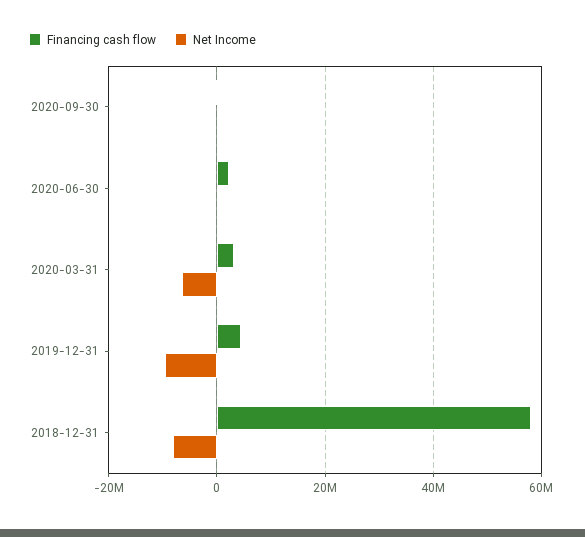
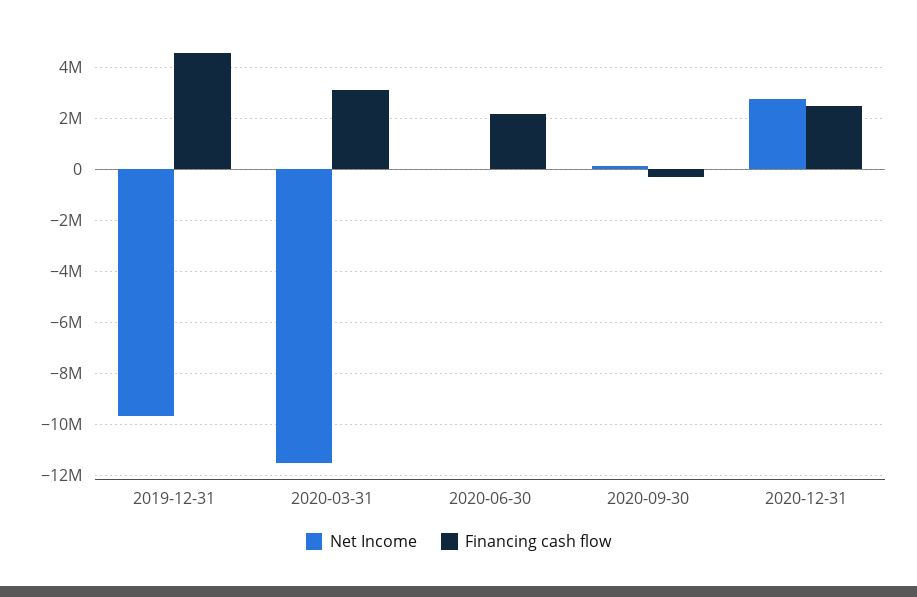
Net Income, 2020-03-31: -6000000 -> -11500000
Financing cash flow, 2018-12-31: 58000000 -> none
Net Income, 2018-12-31: -8000000 -> none
Net Income, 2020-12-31: none -> 2750000
Financing cash flow, 2020-12-31: none -> 2500000

